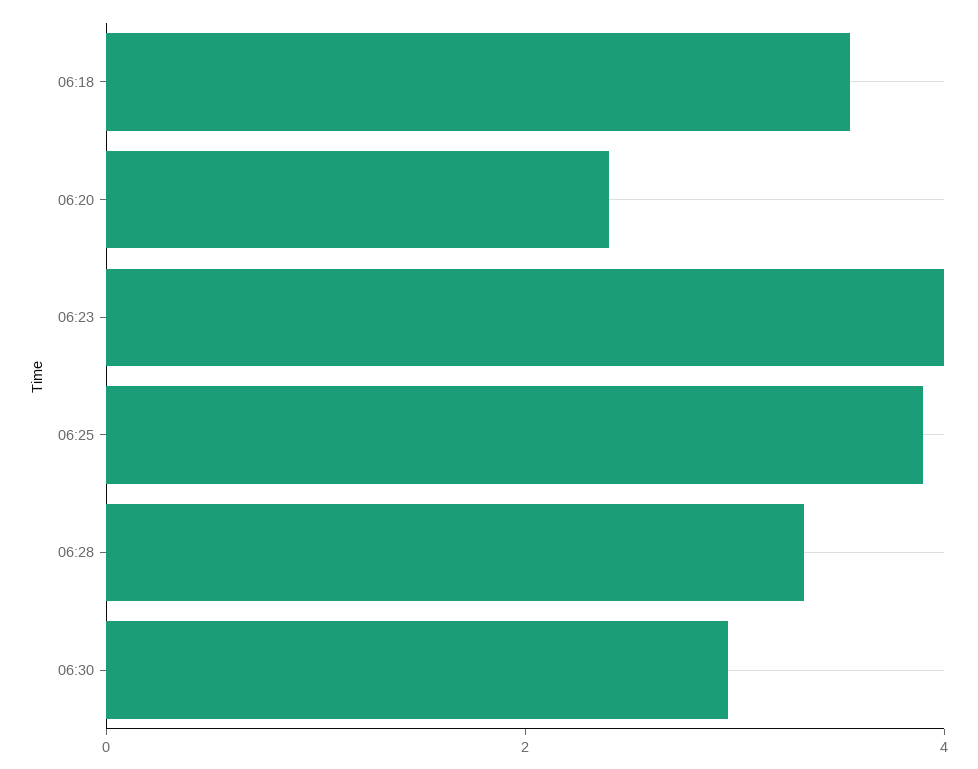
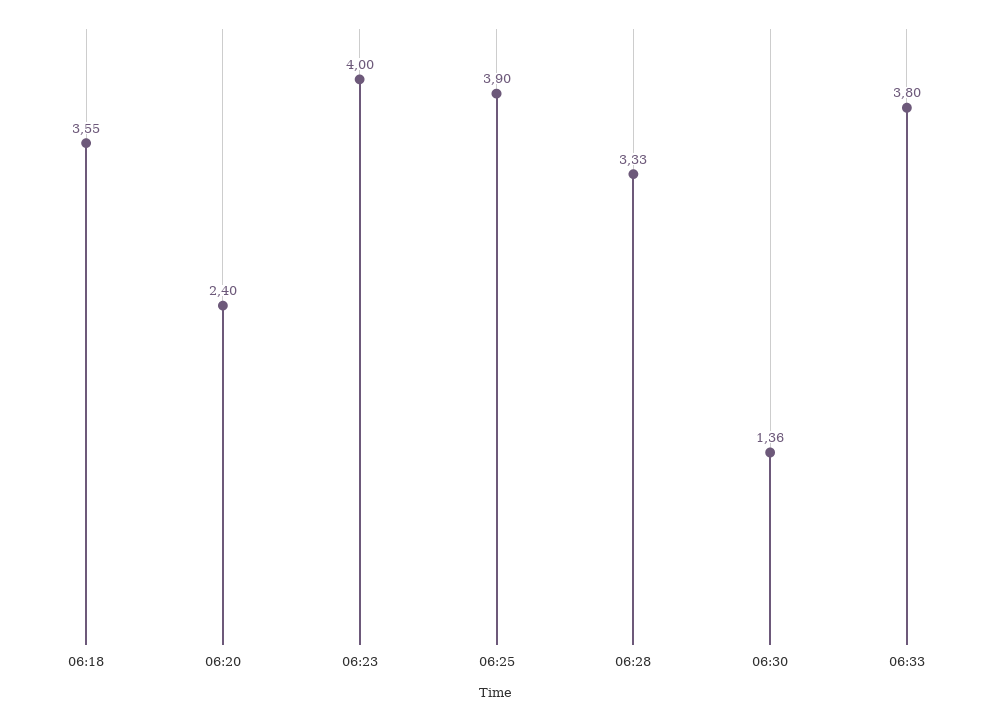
06:30: 3 -> 1.36
06:33: none -> 3.8

